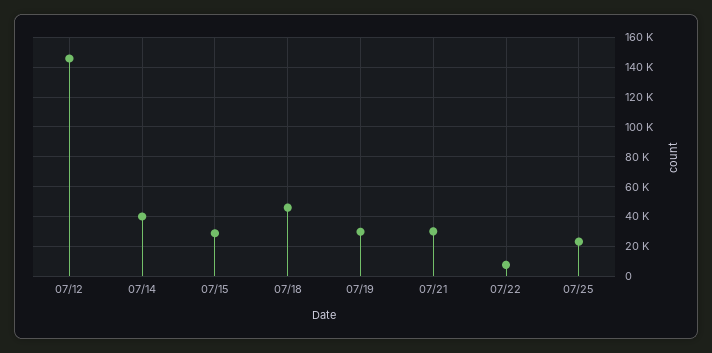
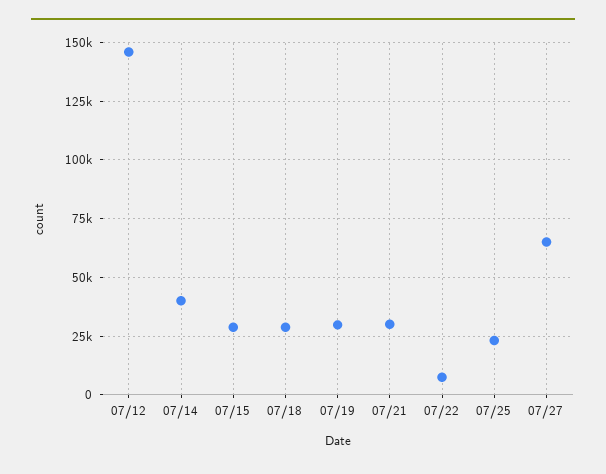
07/18: 45000 -> 30000
07/27: none -> 65000

